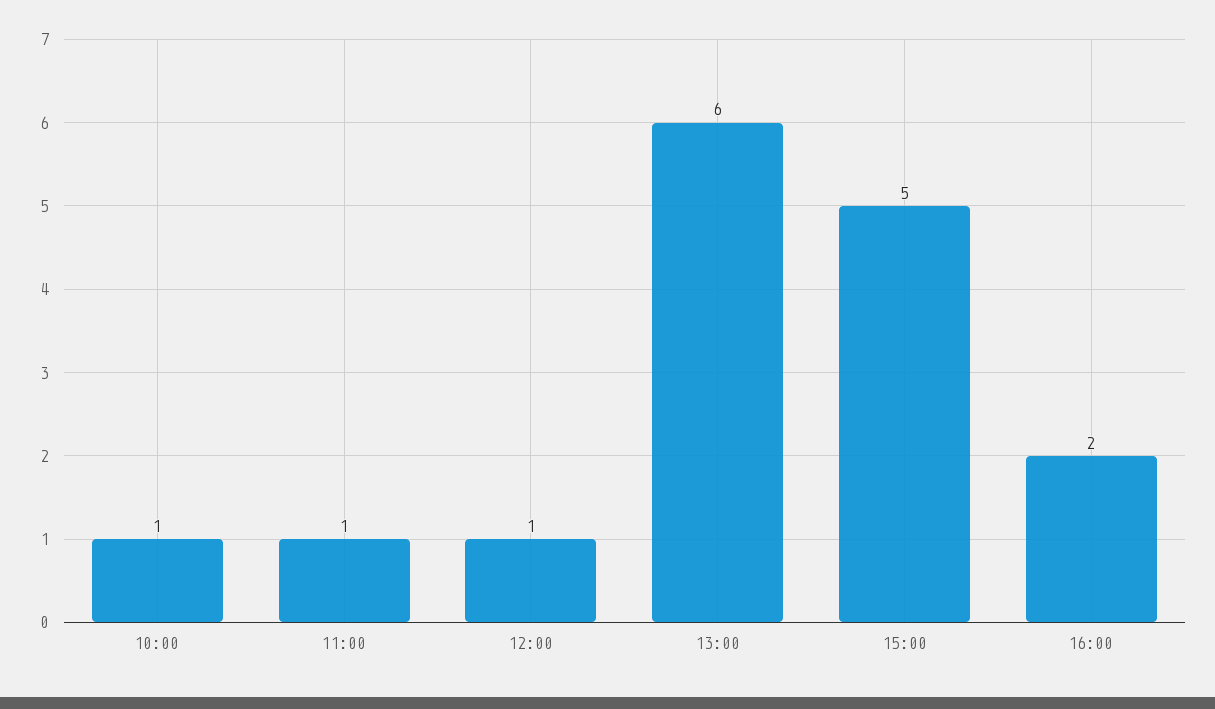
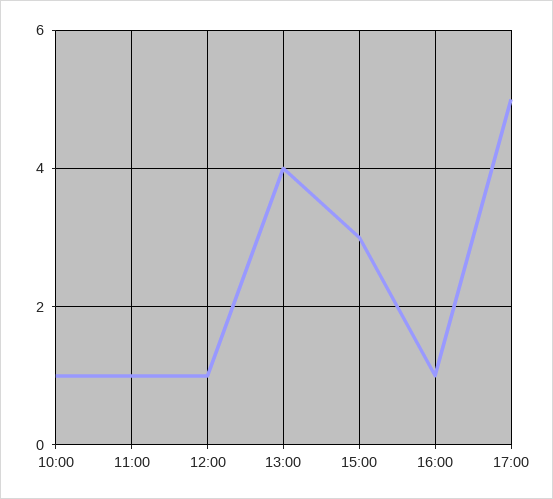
13:00: 6 -> 4
15:00: 5 -> 3
16:00: 2 -> 1
17:00: none -> 5

